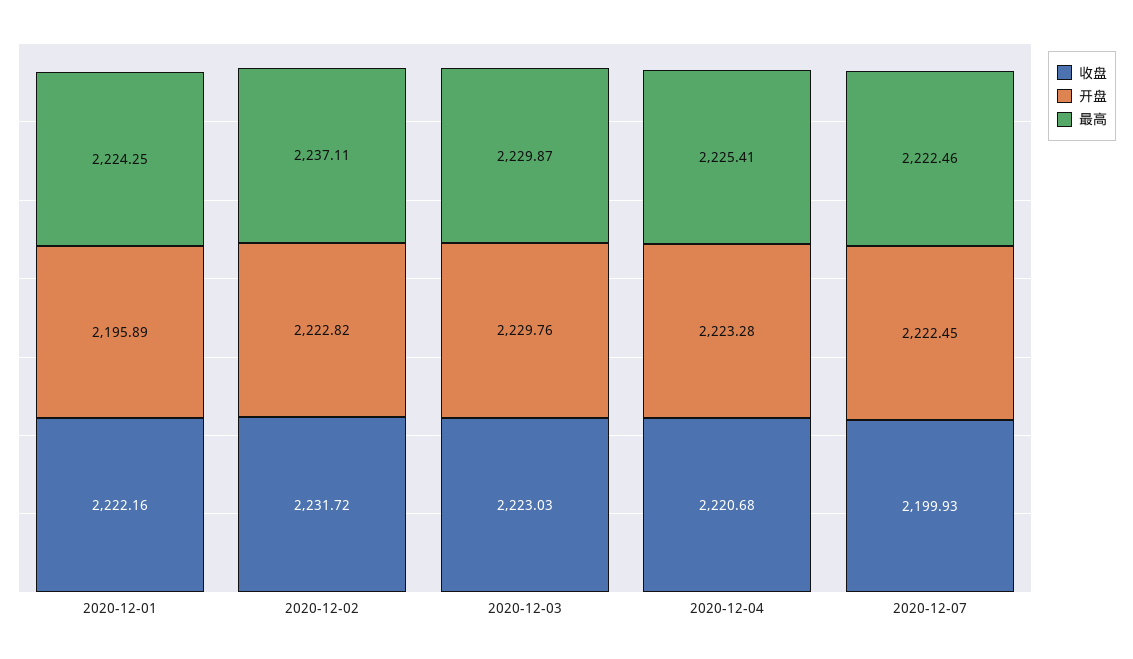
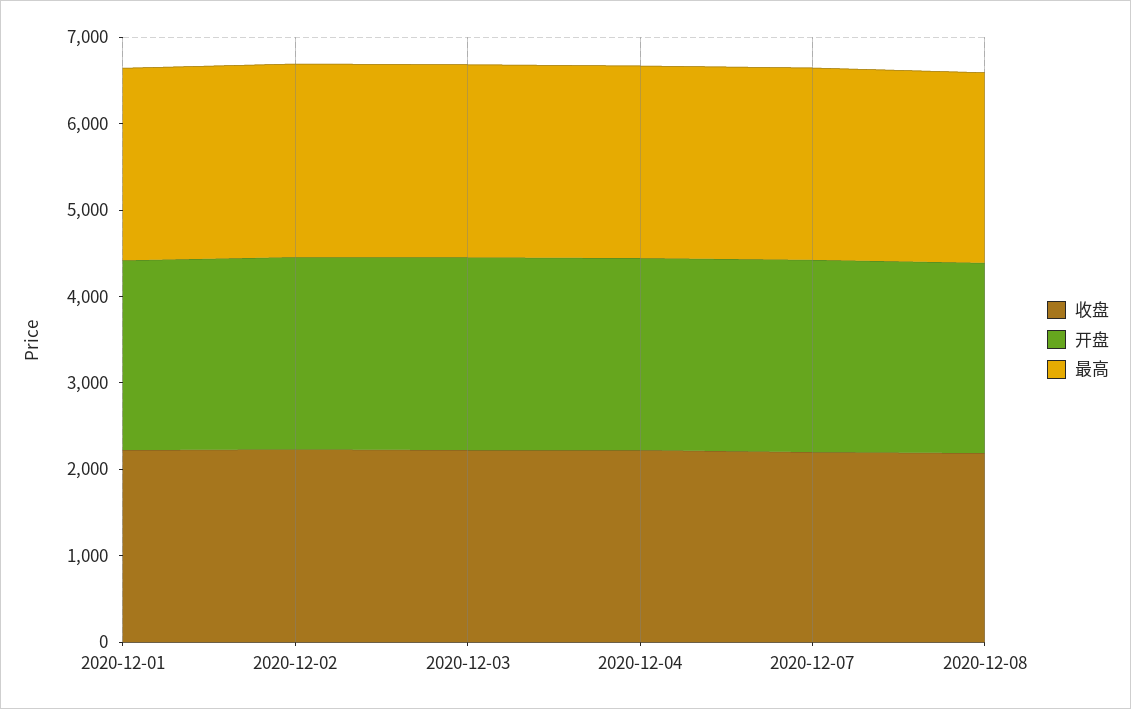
收盘, 2020-12-08: none -> 2200
开盘, 2020-12-08: none -> 2200
最高, 2020-12-08: none -> 2200

